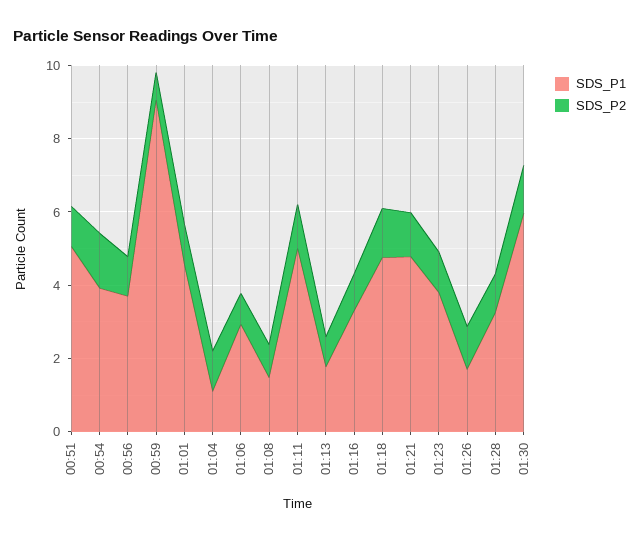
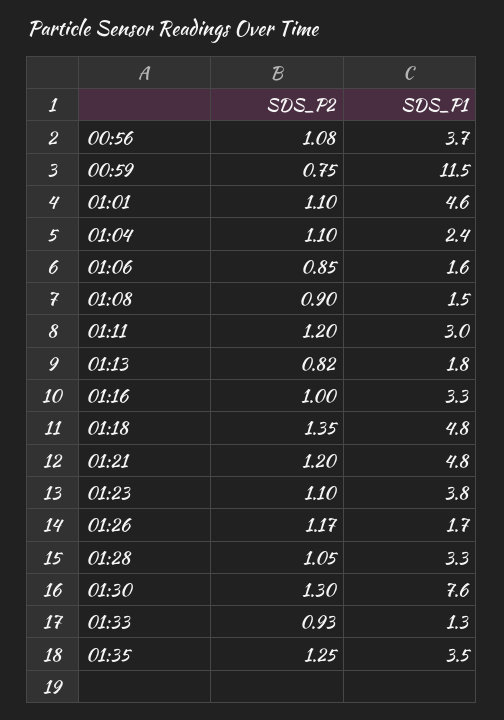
SDS_P1, 00:51: 5 -> none
SDS_P2, 00:51: 1 -> none
SDS_P1, 00:54: 4 -> none
SDS_P2, 00:54: 1.5 -> none
SDS_P1, 00:59: 9 -> 11.5
SDS_P1, 01:04: 1 -> 2.4
SDS_P1, 01:06: 3 -> 1.6
SDS_P1, 01:11: 5 -> 3
SDS_P1, 01:30: 6 -> 7.6
SDS_P2, 01:33: none -> 0.93
SDS_P1, 01:33: none -> 1.3
SDS_P2, 01:35: none -> 1.25
SDS_P1, 01:35: none -> 3.5

